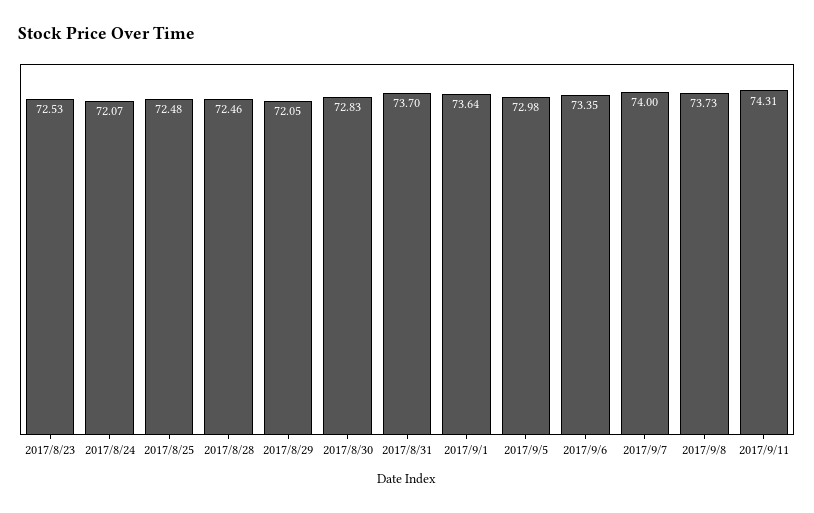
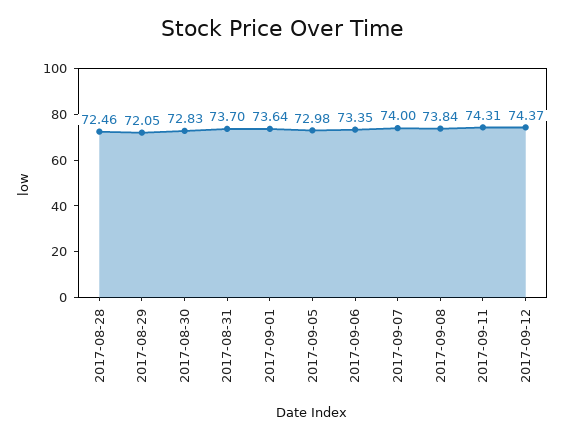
2017/8/23: 72.53 -> none
2017/8/24: 72.07 -> none
2017/8/25: 72.48 -> none
2017/9/8: 73.73 -> 73.84
2017-09-12: none -> 74.37

